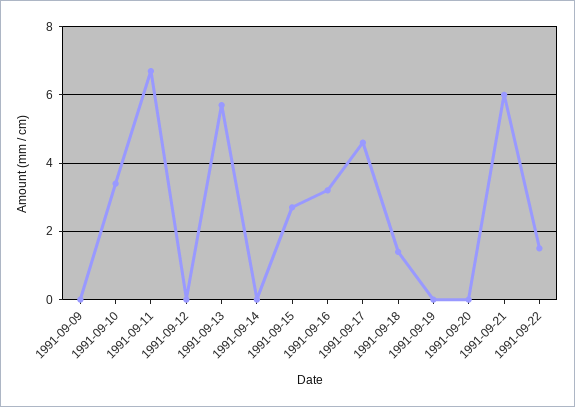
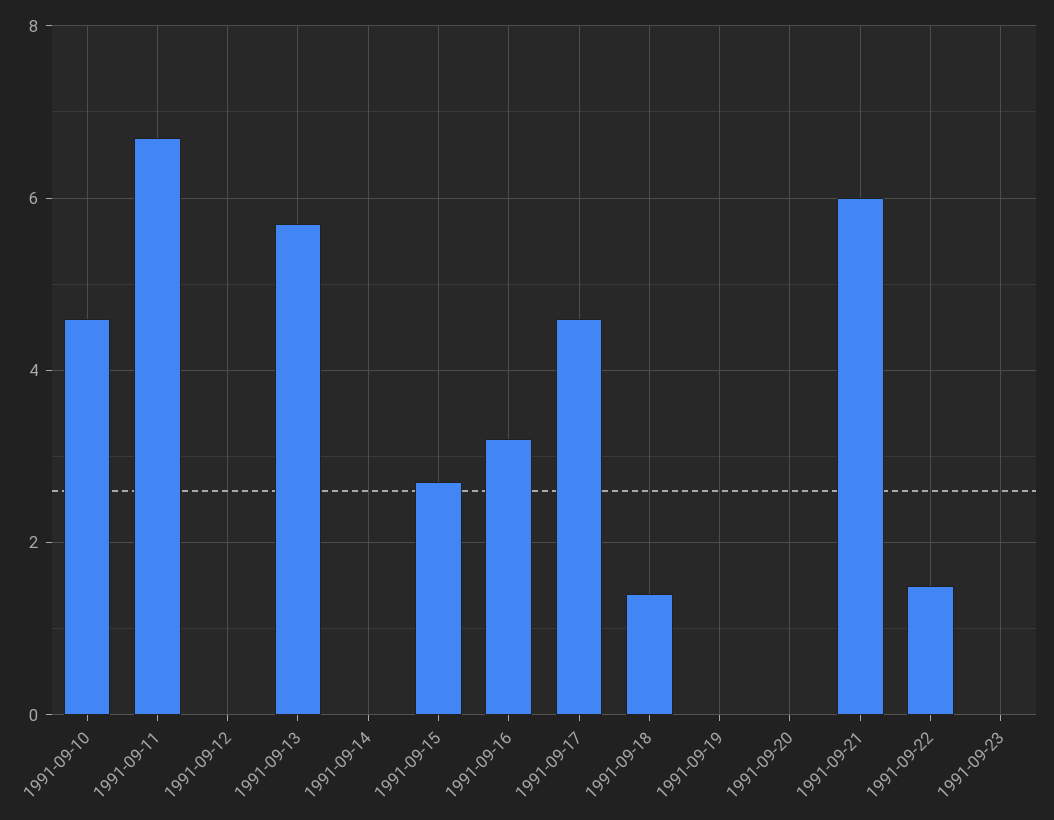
1991-09-09: 0 -> none
1991-09-10: 3.5 -> 4.5
1991-09-23: none -> 0

